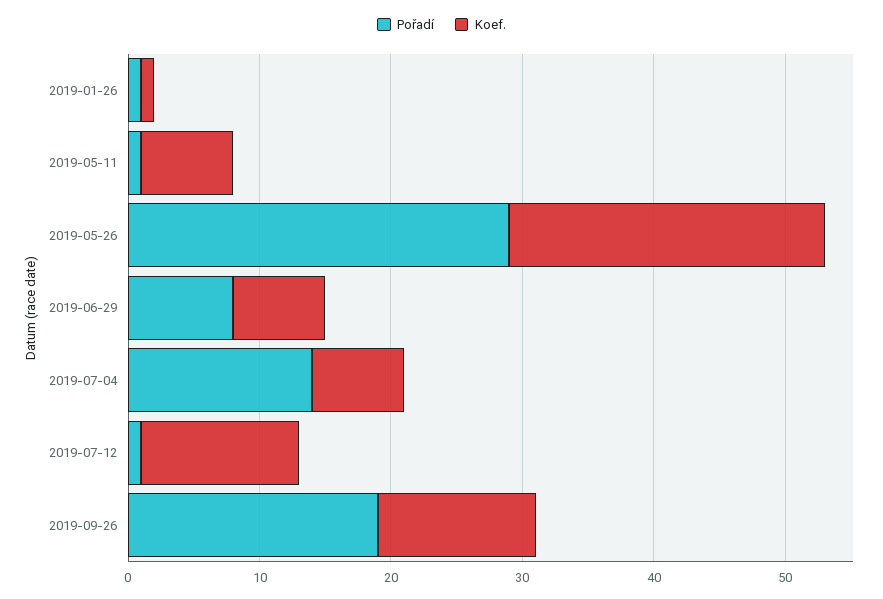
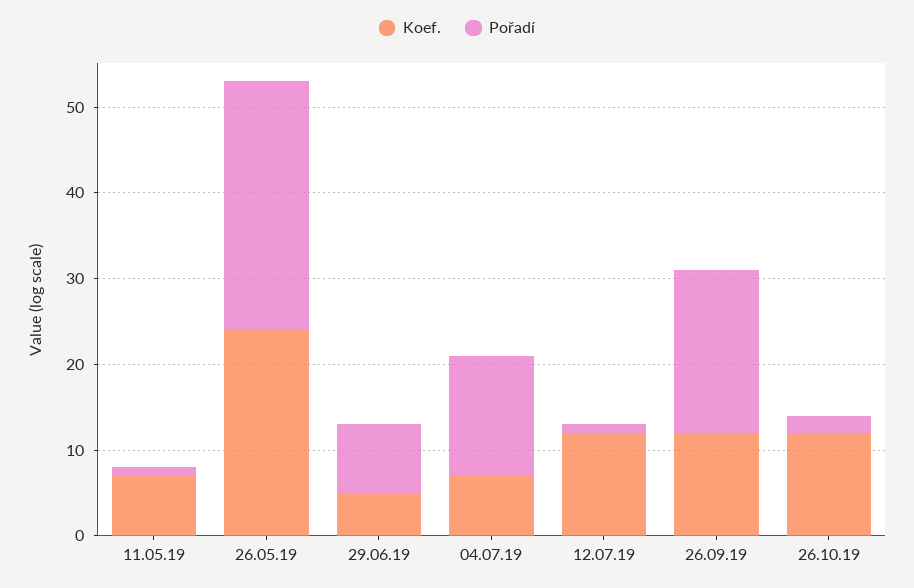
Pořadí, 2019-01-26: 1 -> none
Koef., 2019-01-26: 1 -> none
Koef., 2019-06-29: 7 -> 5
Koef., 26.10.19: none -> 12
Pořadí, 26.10.19: none -> 2

